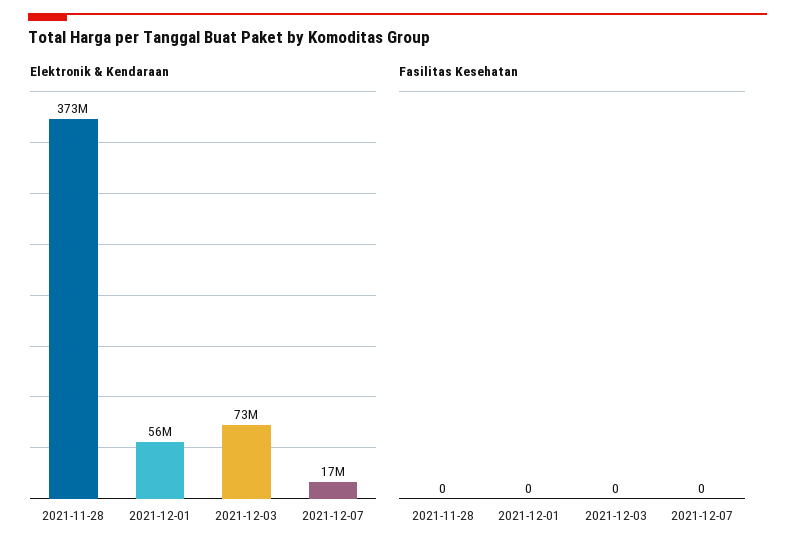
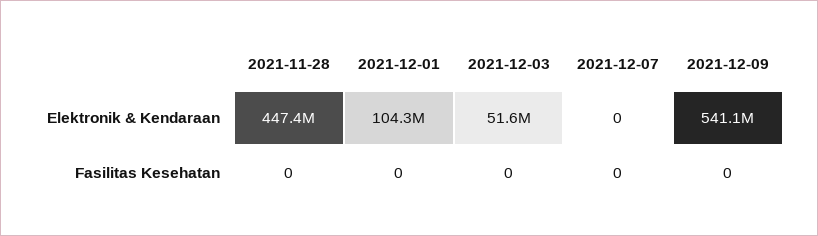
Elektronik & Kendaraan, 2021-11-28: 373000000 -> 447400000
Elektronik & Kendaraan, 2021-12-01: 56000000 -> 104300000
Elektronik & Kendaraan, 2021-12-03: 73000000 -> 51600000
Elektronik & Kendaraan, 2021-12-07: 17000000 -> 0
Elektronik & Kendaraan, 2021-12-09: none -> 541100000
Fasilitas Kesehatan, 2021-12-09: none -> 0

